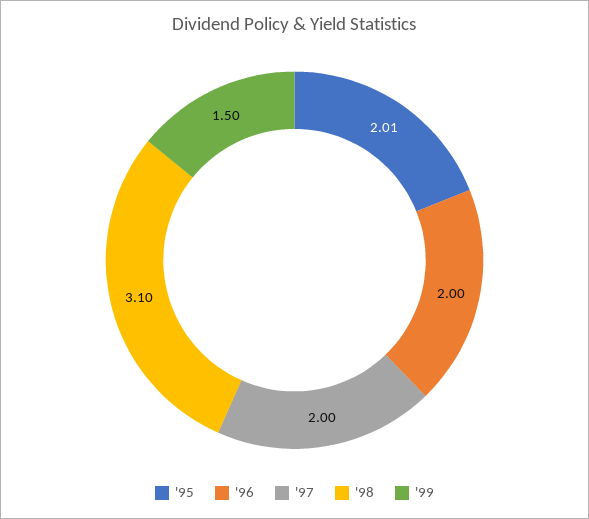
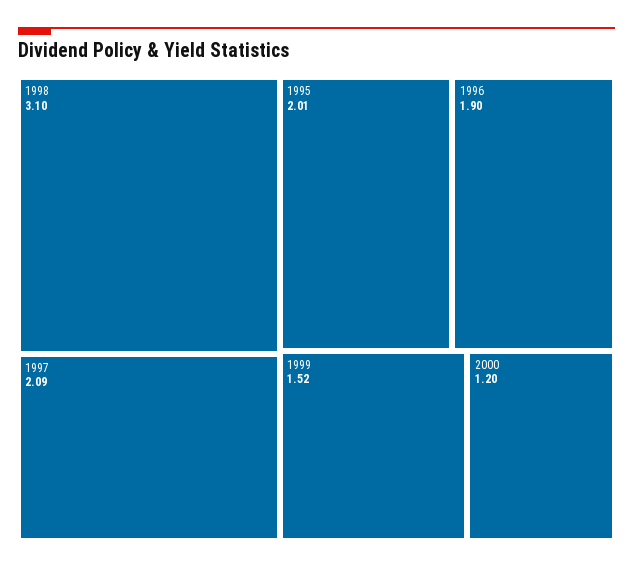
'96: 2 -> 1.9
'97: 2 -> 2.09
'99: 1.5 -> 1.52
2000: none -> 1.2

